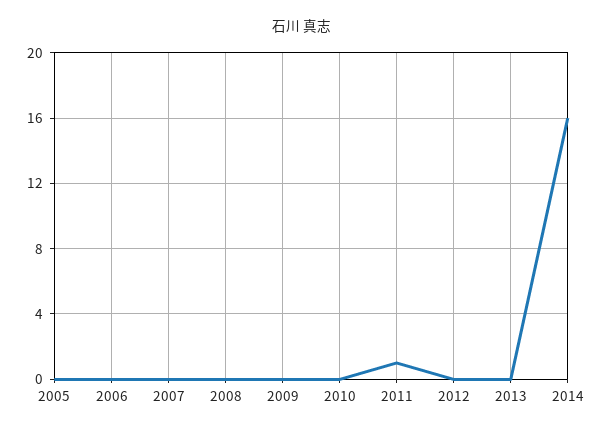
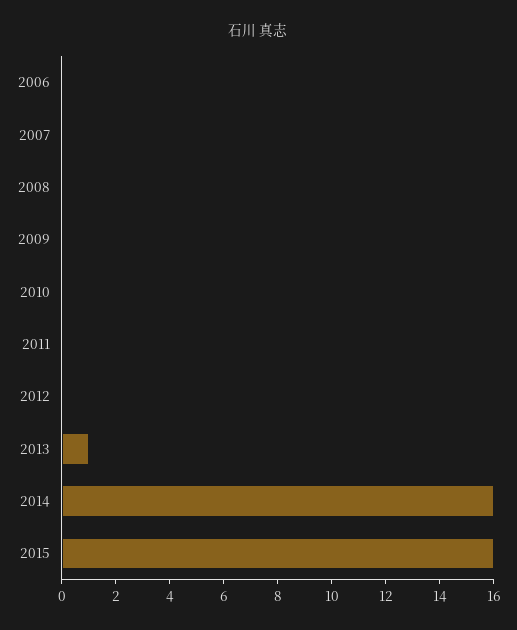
2005: 0 -> none
2011: 1 -> 0
2013: 0 -> 1
2015: none -> 16

